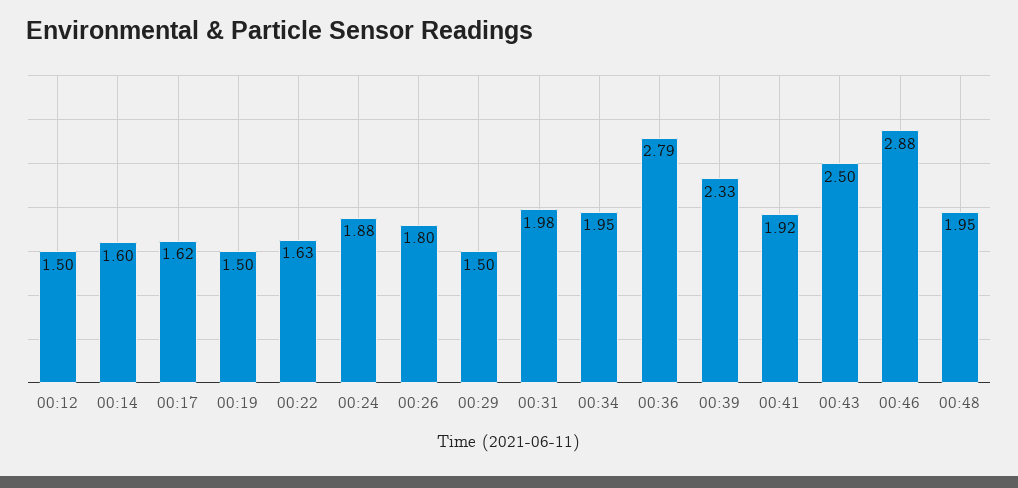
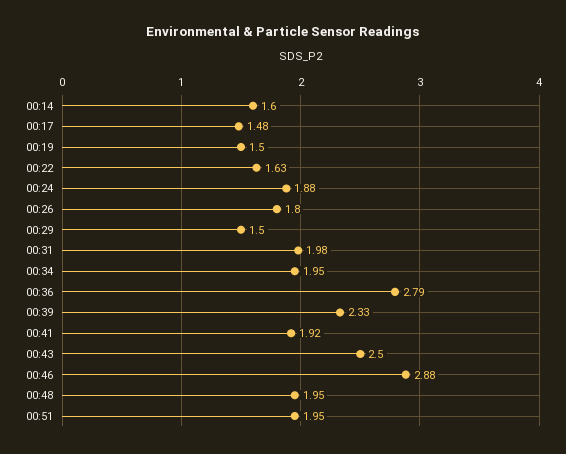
00:12: 1.5 -> none
00:17: 1.62 -> 1.48
00:51: none -> 1.95

